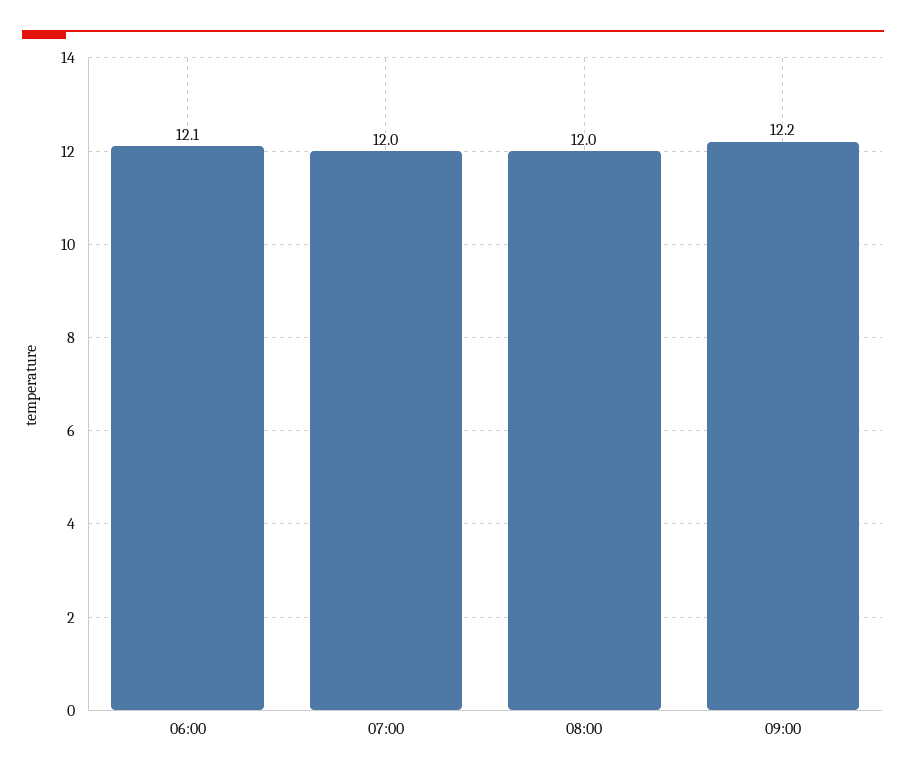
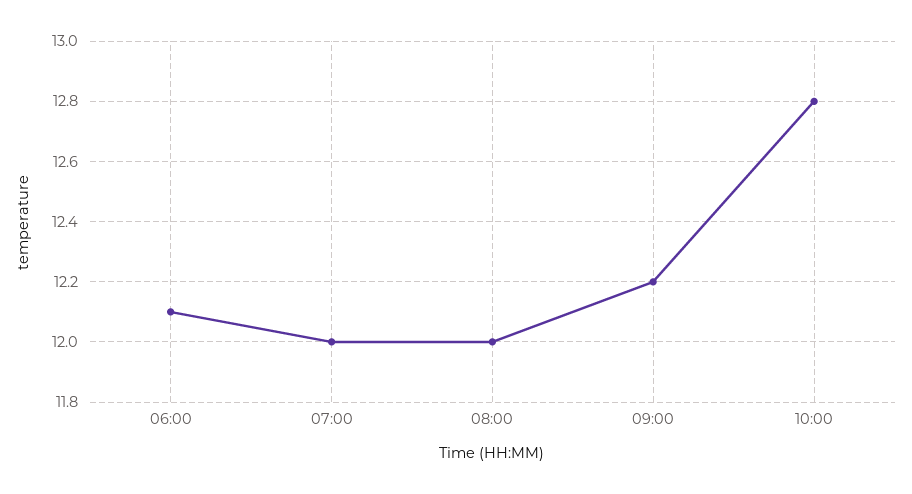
10:00: none -> 12.8

